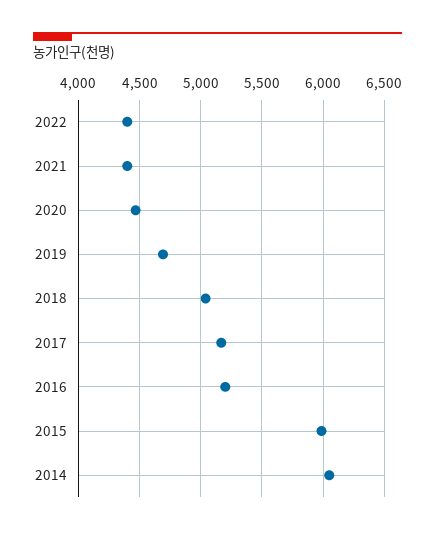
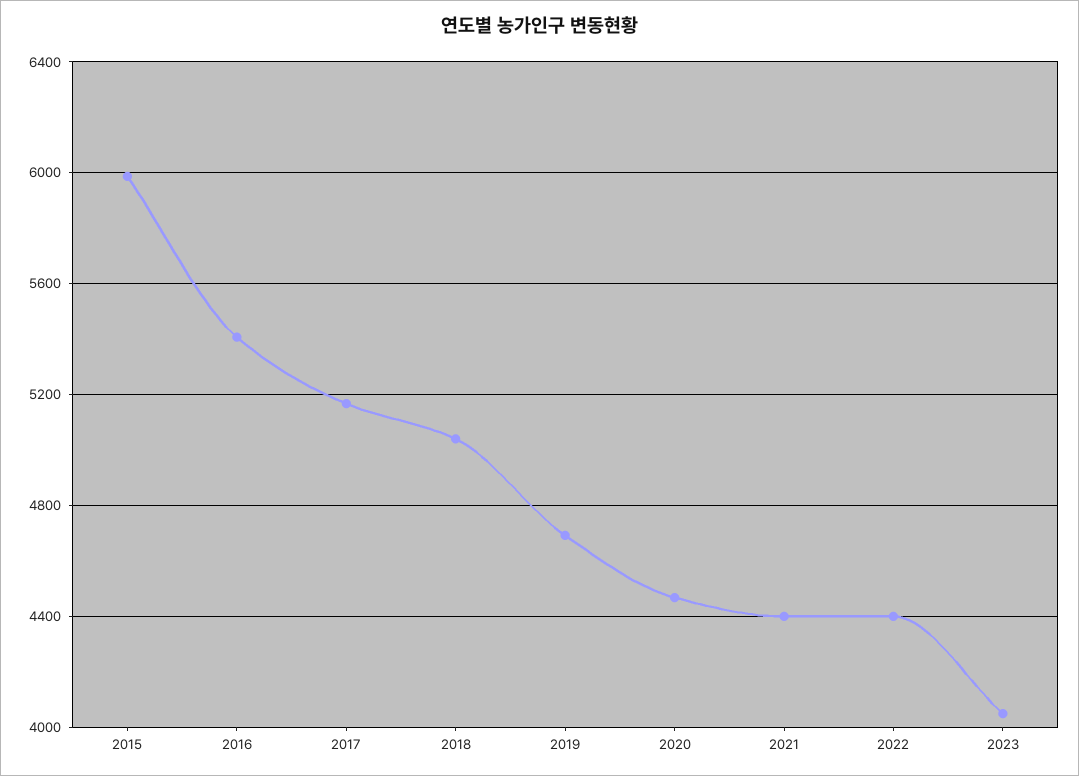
2016: 5200 -> 5400
2014: 6050 -> none
2023: none -> 4050

